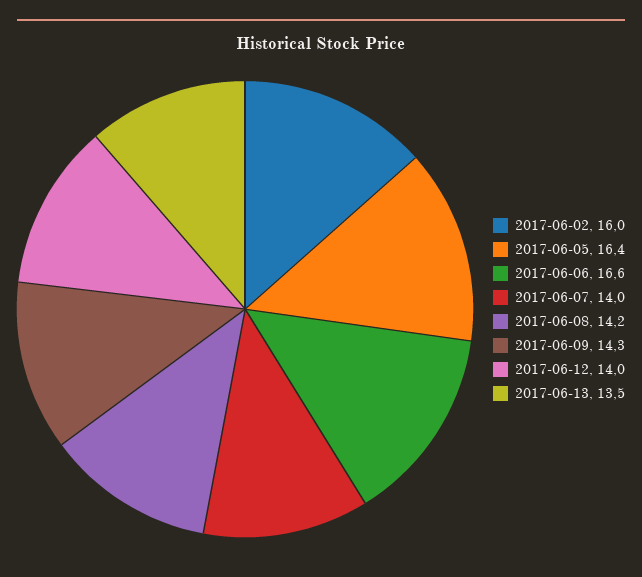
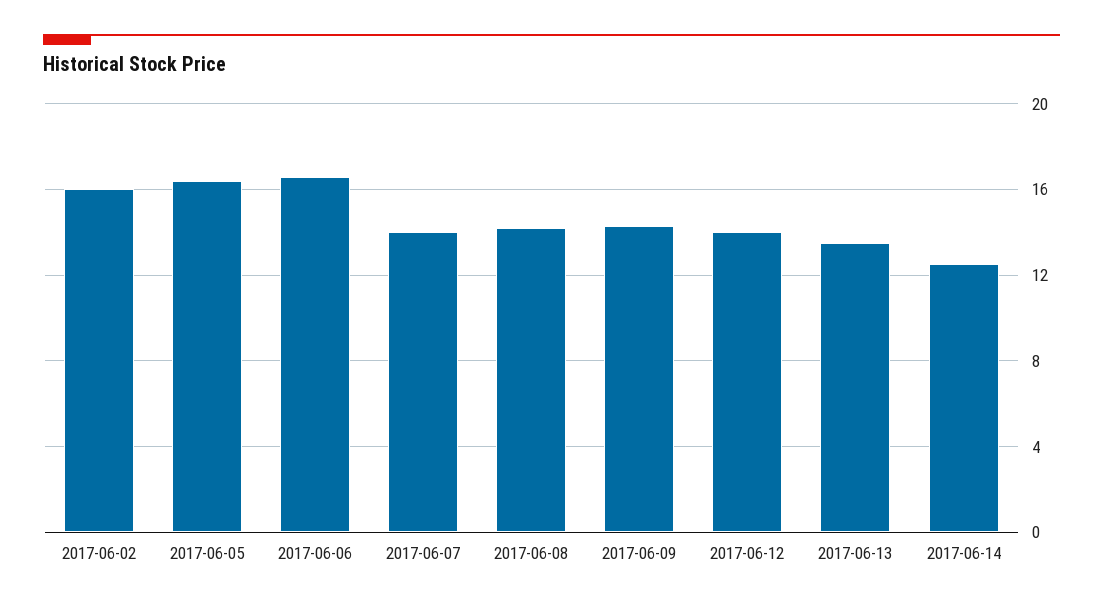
2017-06-14: none -> 12.5

